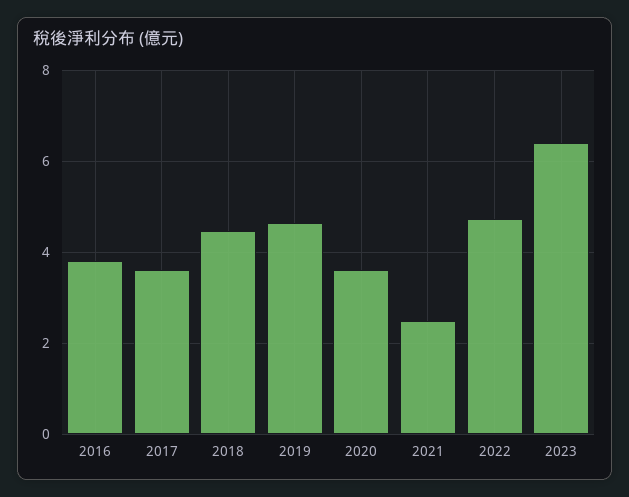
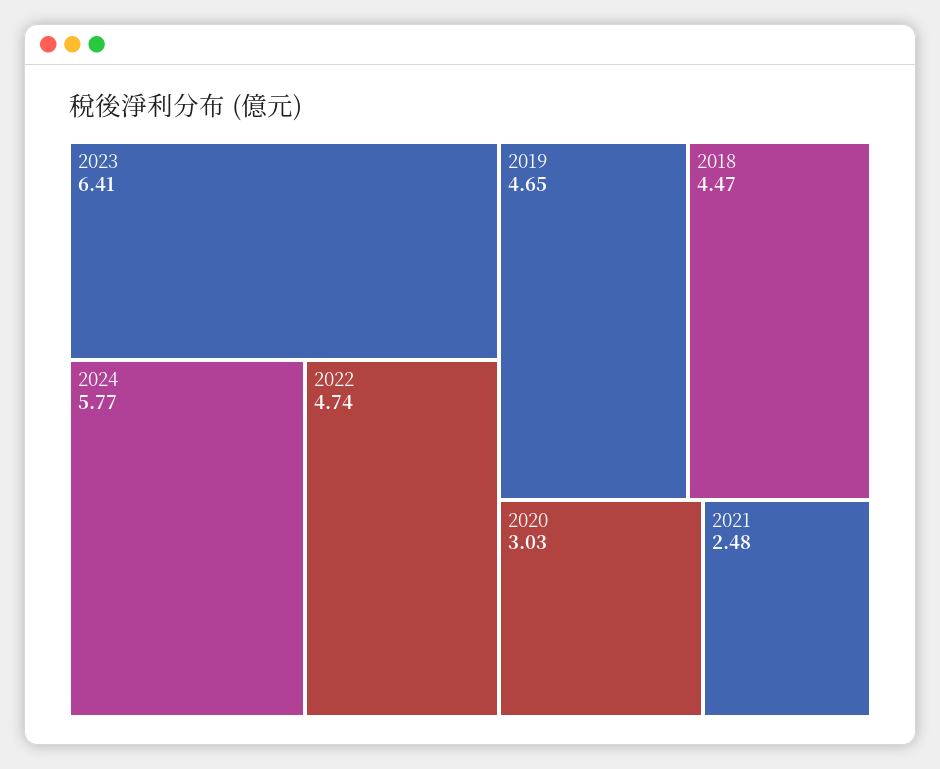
2016: 3.8 -> none
2017: 3.6 -> none
2020: 3.6 -> 3.03
2024: none -> 5.77

